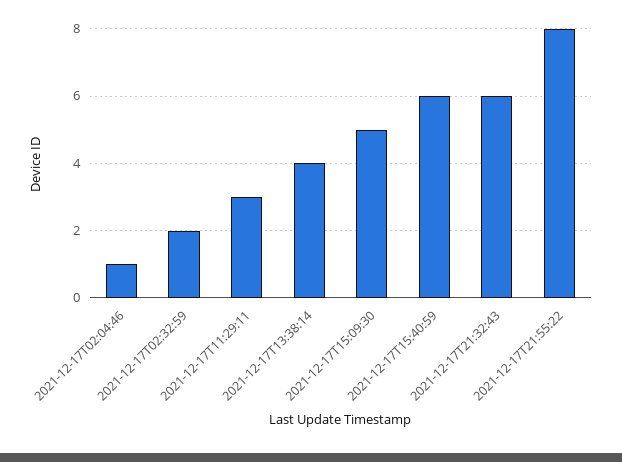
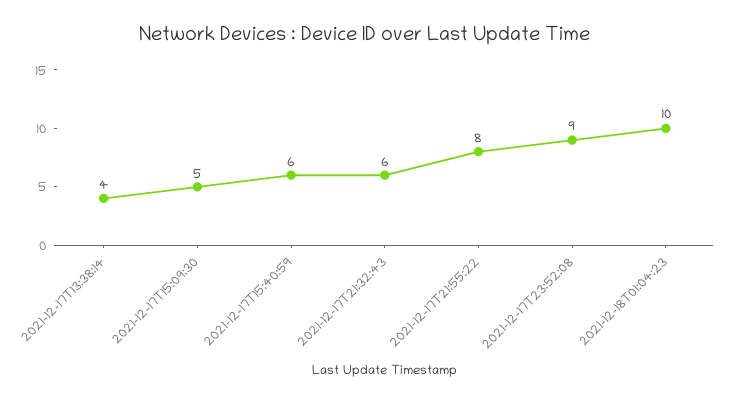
2021-12-17T02:04:46: 1 -> none
2021-12-17T02:32:59: 2 -> none
2021-12-17T11:29:11: 3 -> none
2021-12-17T23:52:08: none -> 9
2021-12-18T01:04:23: none -> 10

